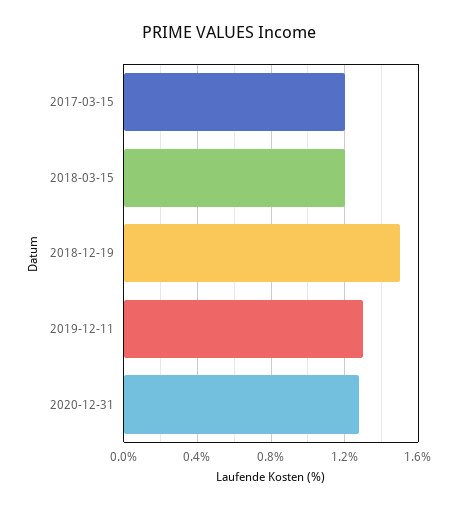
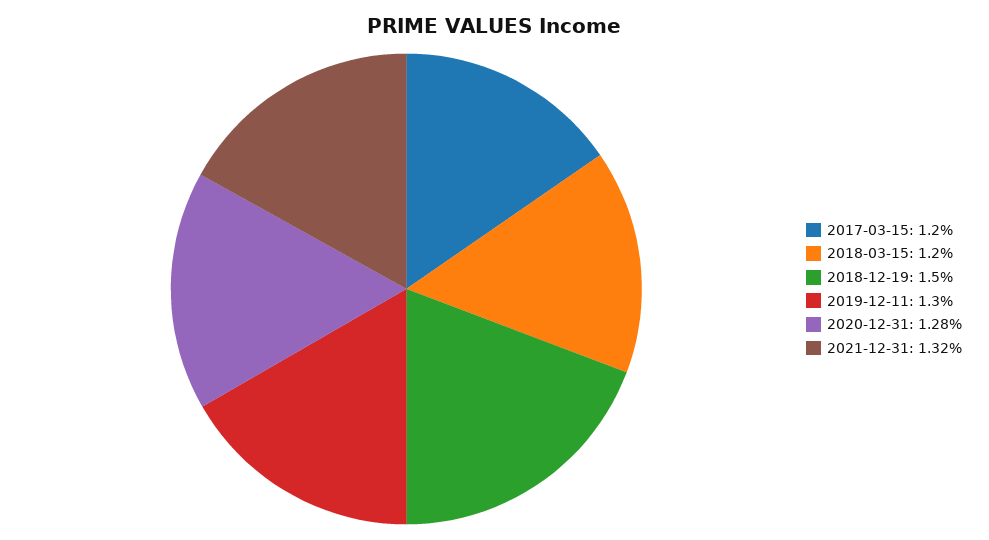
2021-12-31: none -> 1.32

